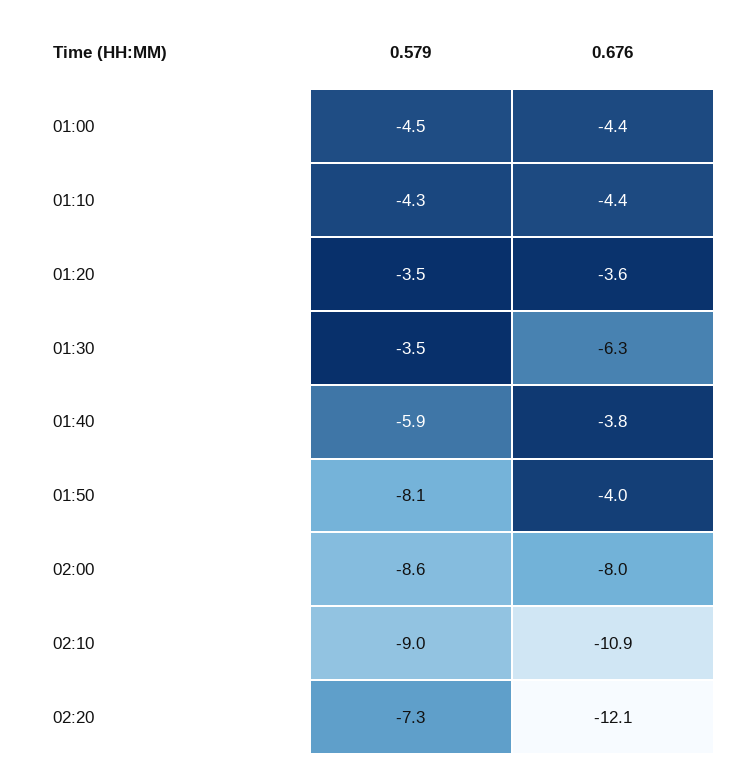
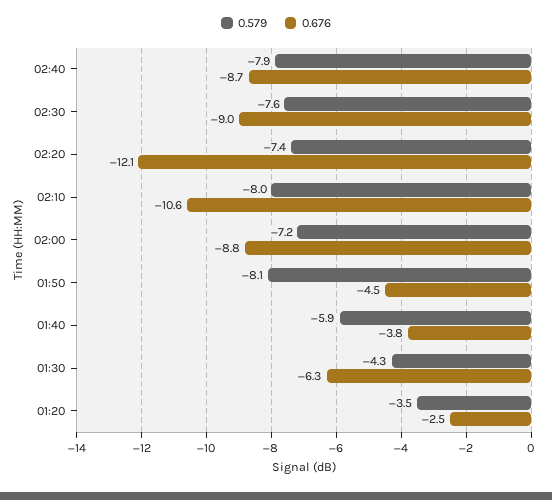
0.579, 01:00: -4.5 -> none
0.676, 01:00: -4.4 -> none
0.579, 01:10: -4.3 -> none
0.676, 01:10: -4.4 -> none
0.676, 01:20: -3.6 -> -2.5
0.579, 01:30: -3.5 -> -4.3
0.676, 01:50: -4 -> -4.5
0.579, 02:00: -8.6 -> -7.2
0.676, 02:00: -8 -> -8.8
0.579, 02:10: -9 -> -8
0.676, 02:10: -10.9 -> -10.6
0.579, 02:20: -7.3 -> -7.4
0.579, 02:40: none -> -7.9
0.676, 02:40: none -> -8.7
0.579, 02:30: none -> -7.6
0.676, 02:30: none -> -9

